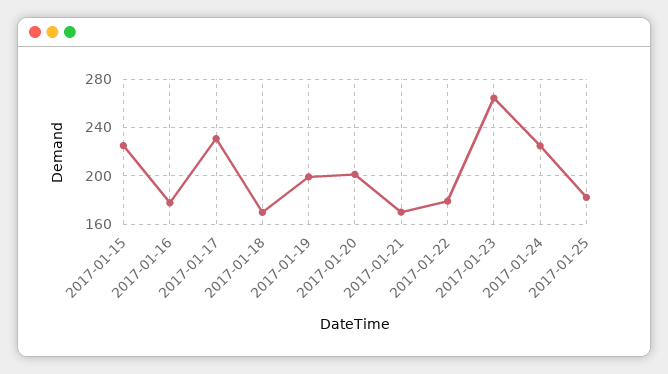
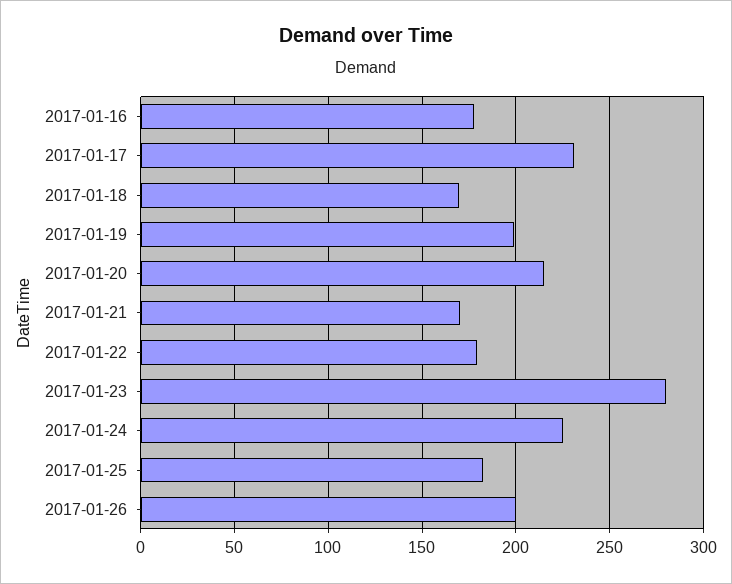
2017-01-15: 225 -> none
2017-01-20: 200 -> 215
2017-01-23: 265 -> 280
2017-01-26: none -> 200

